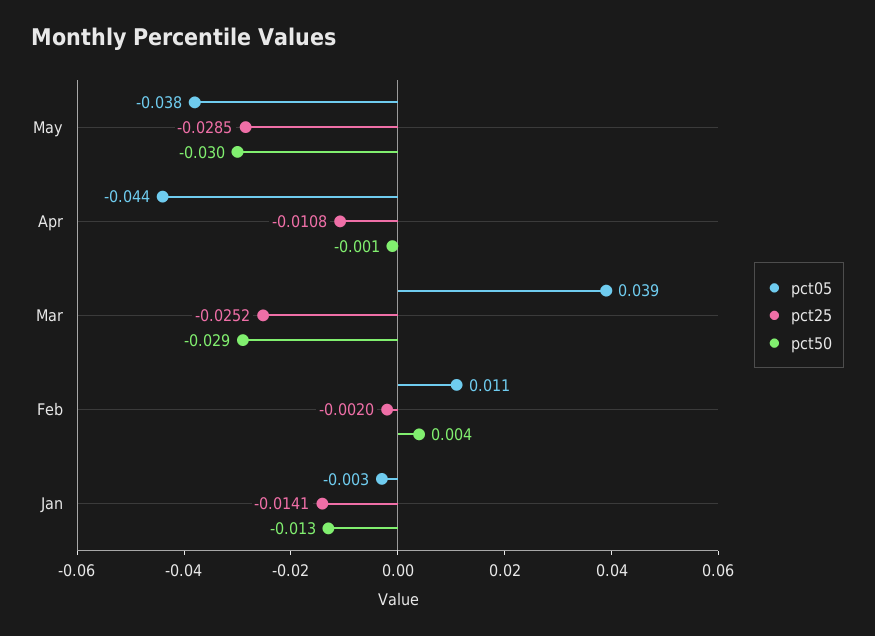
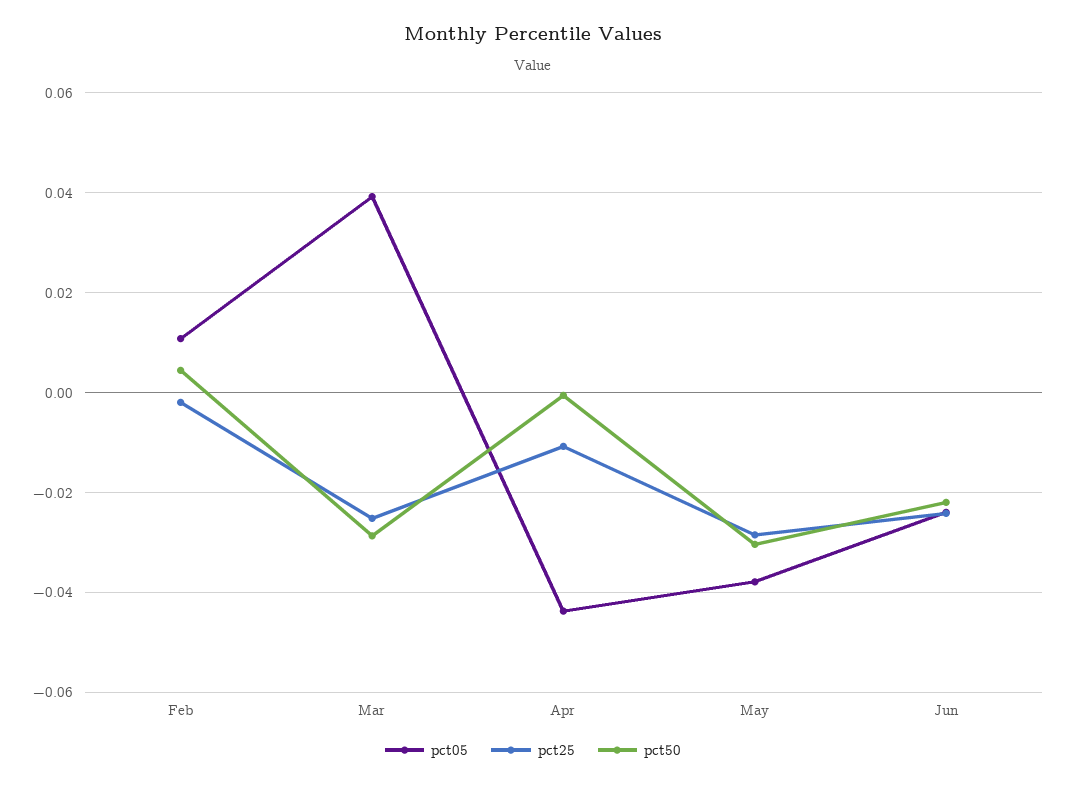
pct05, Jan: -0.003 -> none
pct25, Jan: -0.0141 -> none
pct50, Jan: -0.013 -> none
pct05, Jun: none -> -0.024
pct25, Jun: none -> -0.024
pct50, Jun: none -> -0.022

